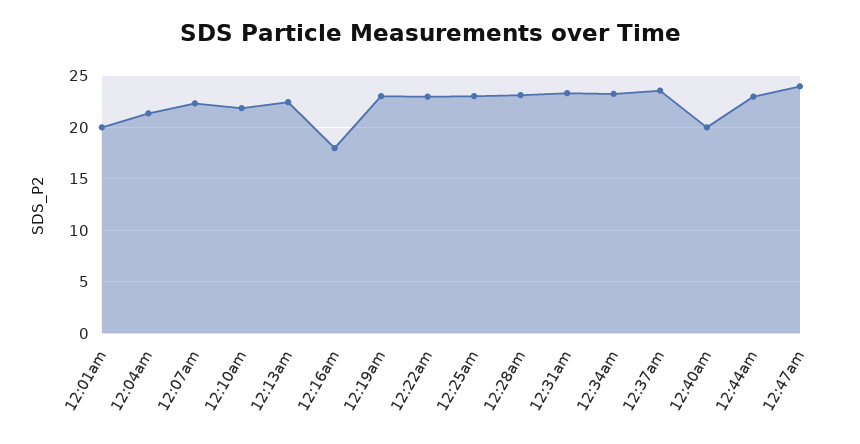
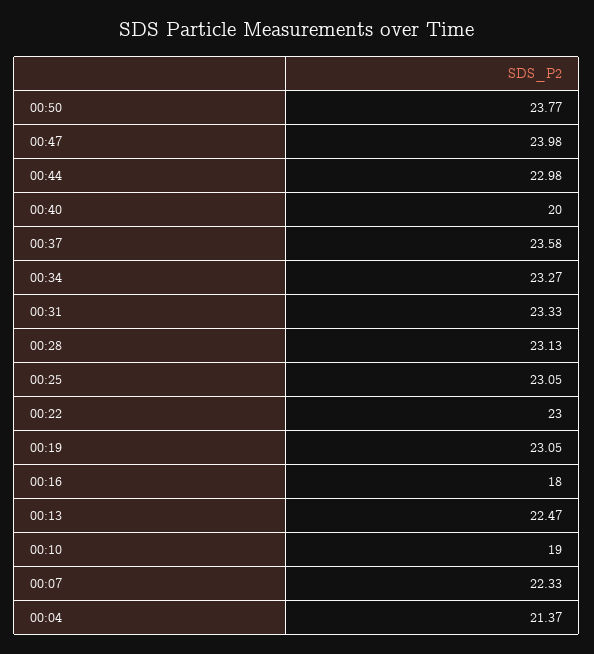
12:01am: 20 -> none
12:10am: 22 -> 19
00:50: none -> 23.77

